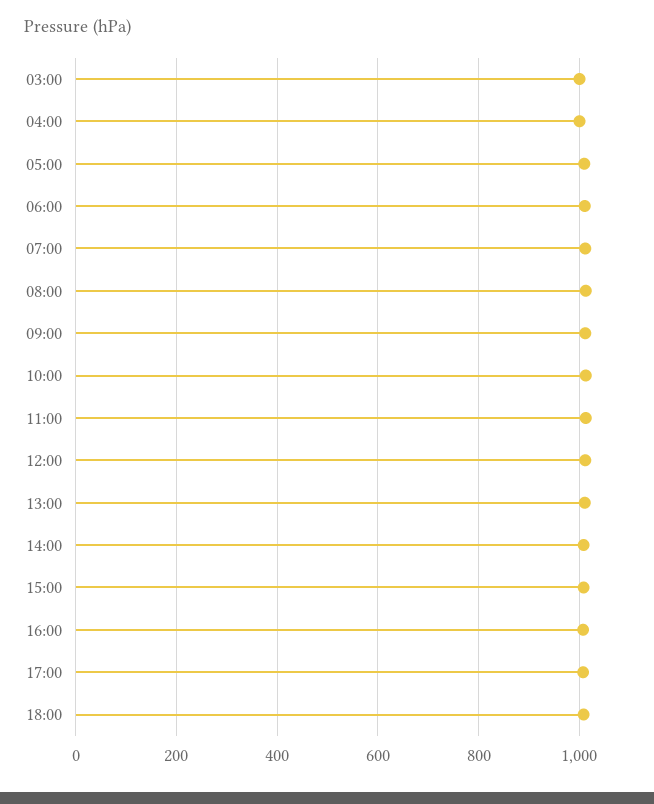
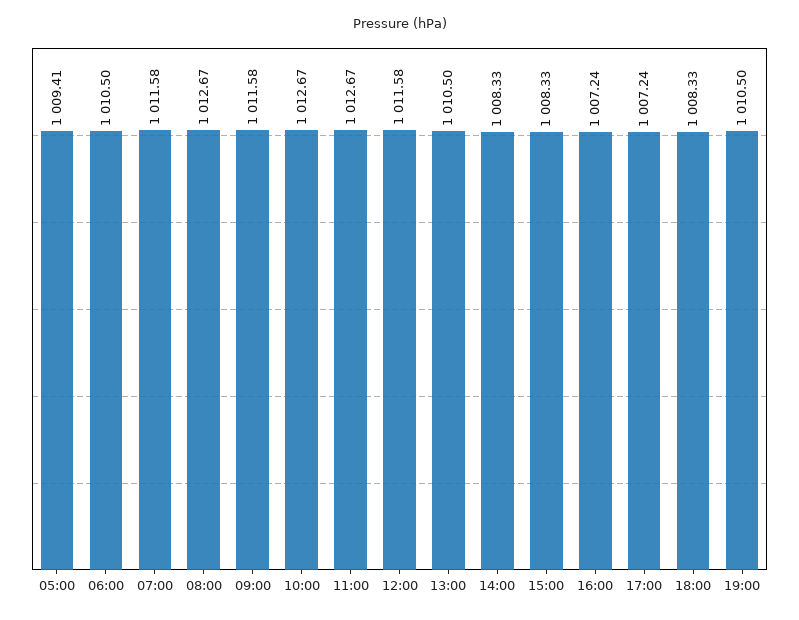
03:00: 1000 -> none
04:00: 1000 -> none
19:00: none -> 1010.5

